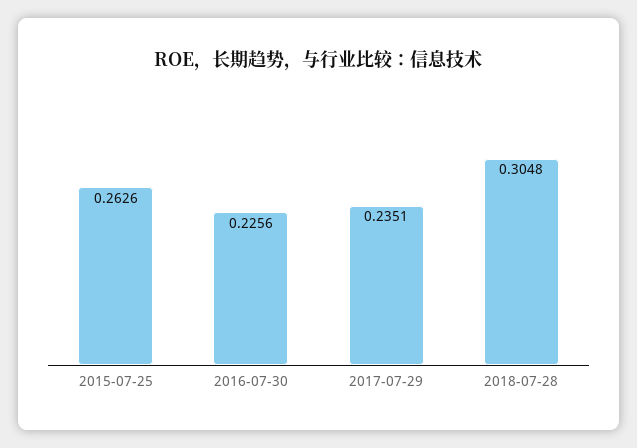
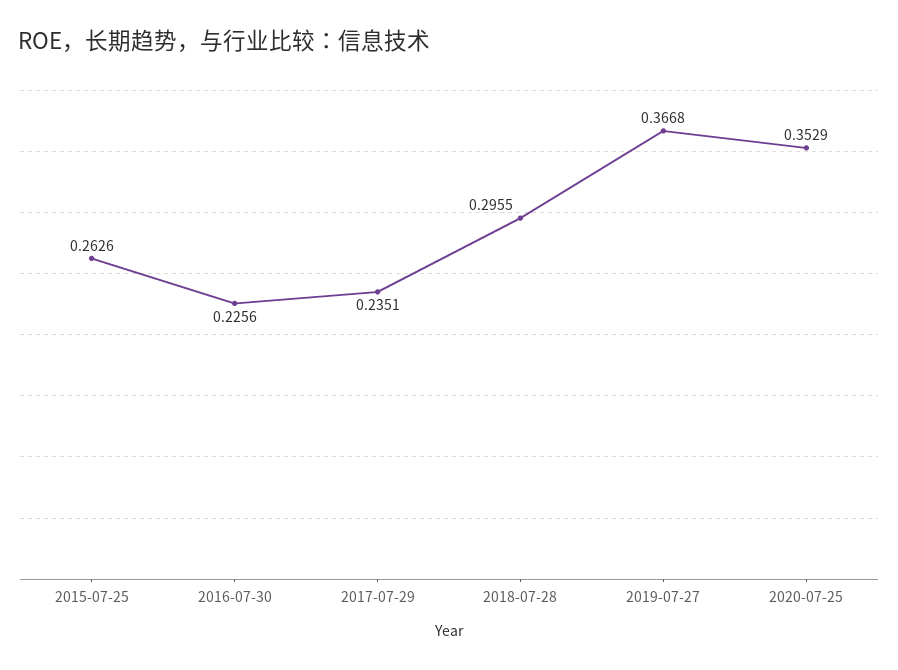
2018-07-28: 0.3048 -> 0.2955
2019-07-27: none -> 0.3668
2020-07-25: none -> 0.3529

